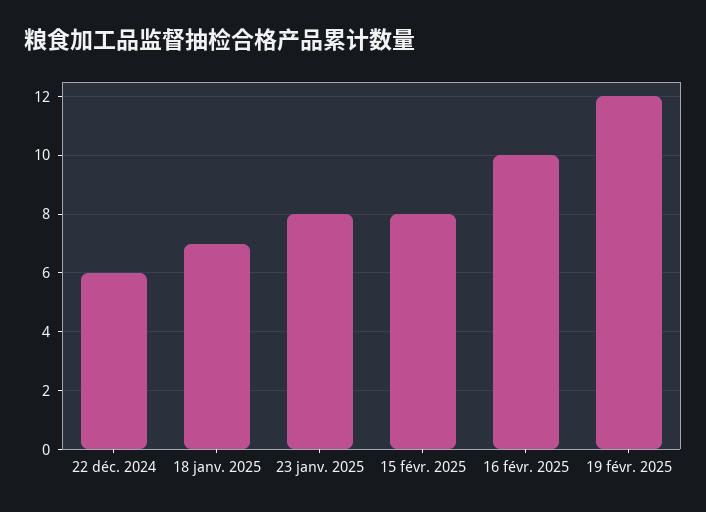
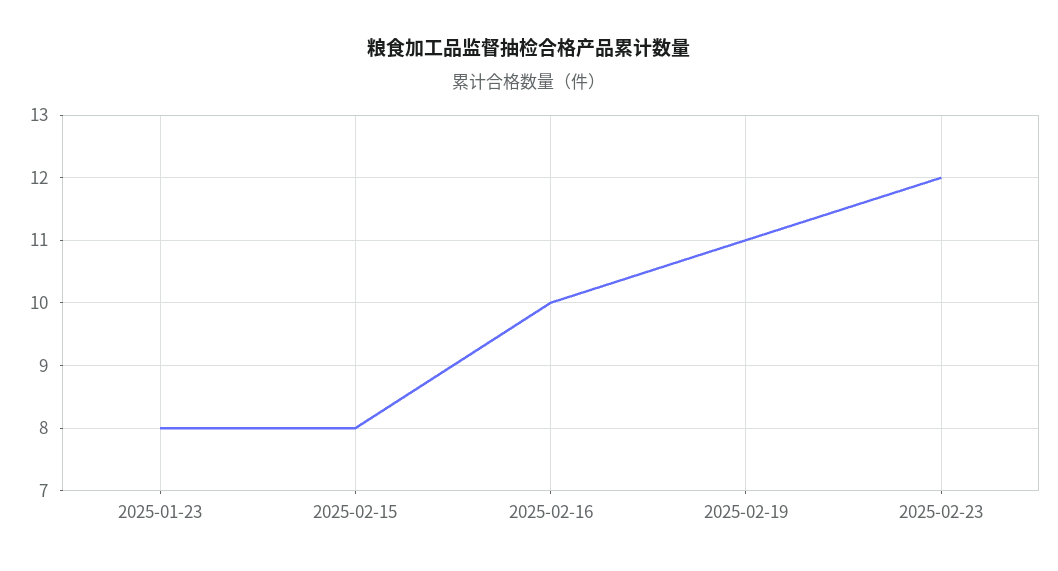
22 déc. 2024: 6 -> none
18 janv. 2025: 7 -> none
19 févr. 2025: 12 -> 11
2025-02-23: none -> 12

